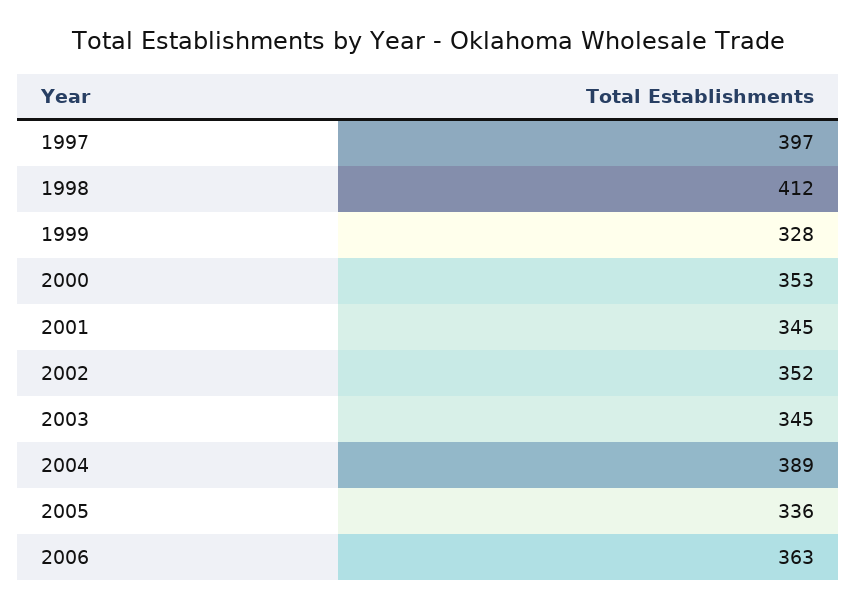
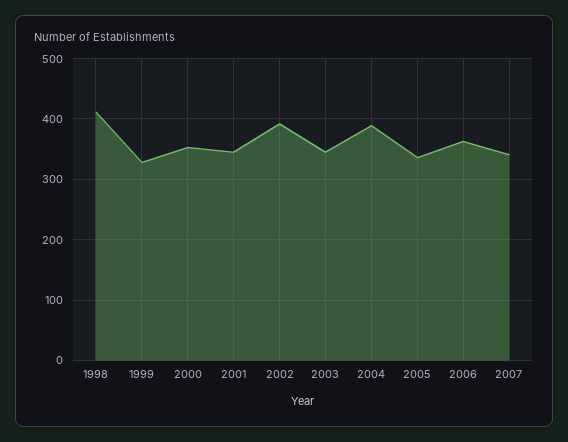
1997: 397 -> none
2002: 352 -> 390
2007: none -> 340

